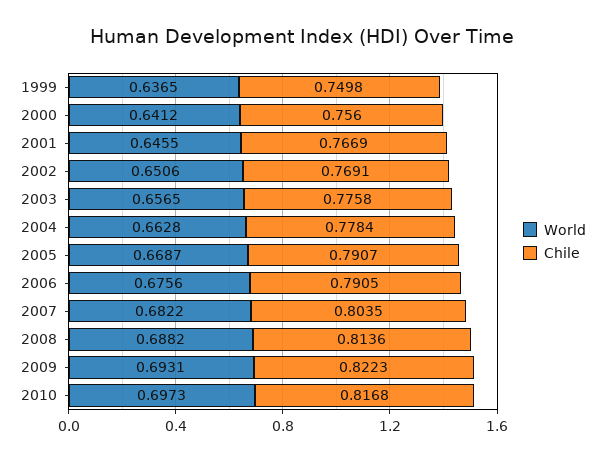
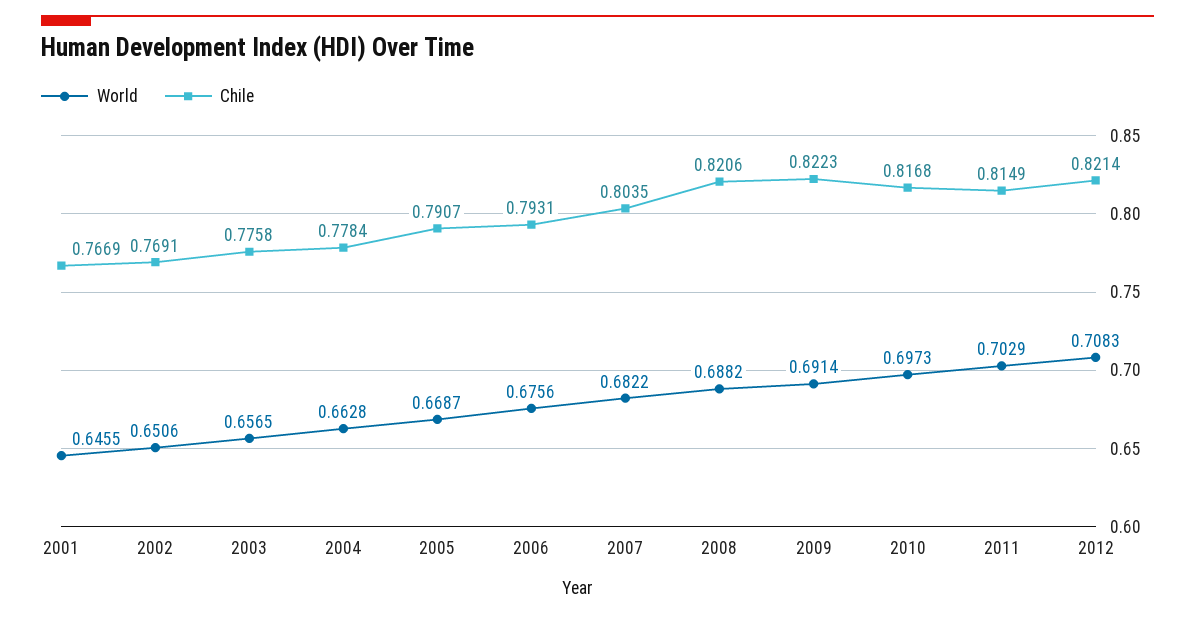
World, 1999: 0.6365 -> none
Chile, 1999: 0.7498 -> none
World, 2000: 0.6412 -> none
Chile, 2000: 0.756 -> none
Chile, 2006: 0.7905 -> 0.7931
Chile, 2008: 0.8136 -> 0.8206
World, 2009: 0.6931 -> 0.6914
World, 2011: none -> 0.7029
Chile, 2011: none -> 0.8149
World, 2012: none -> 0.7083
Chile, 2012: none -> 0.8214

